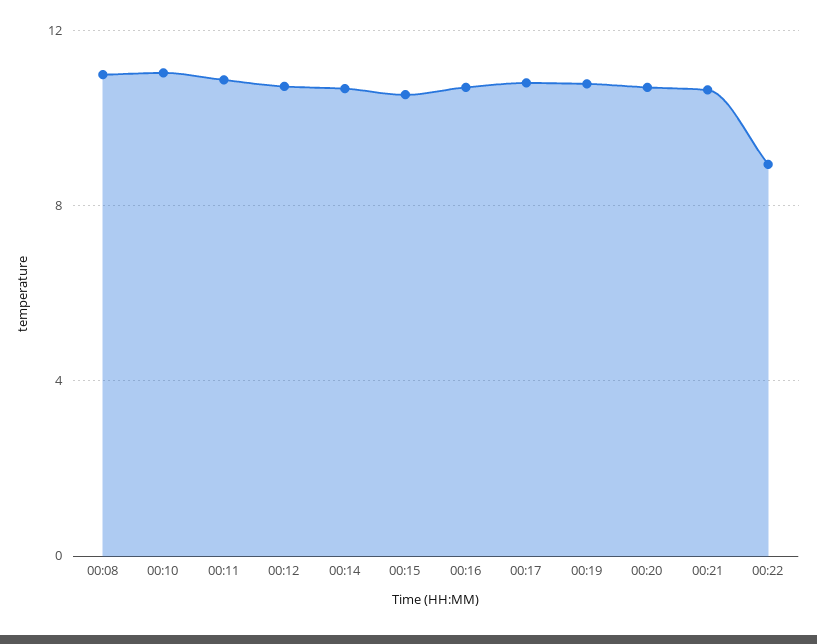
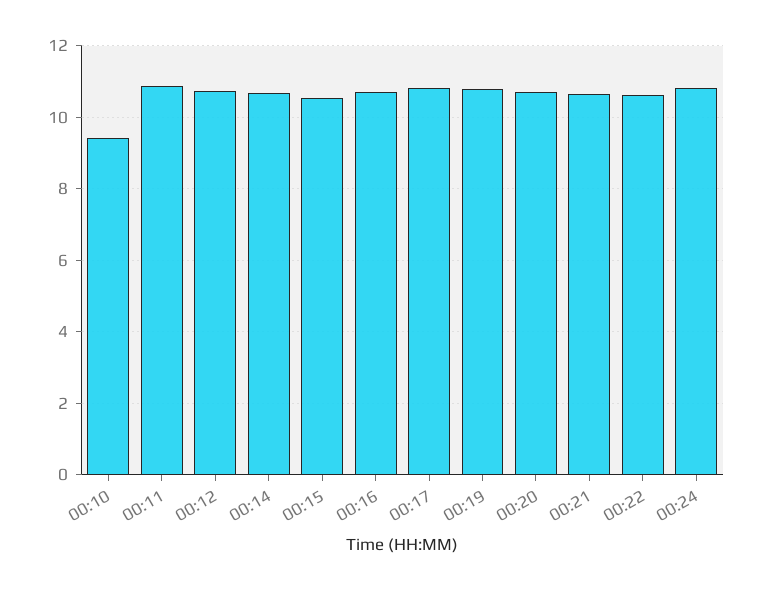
00:08: 11 -> none
00:10: 11 -> 9.4
00:22: 9 -> 10.6
00:24: none -> 10.8

